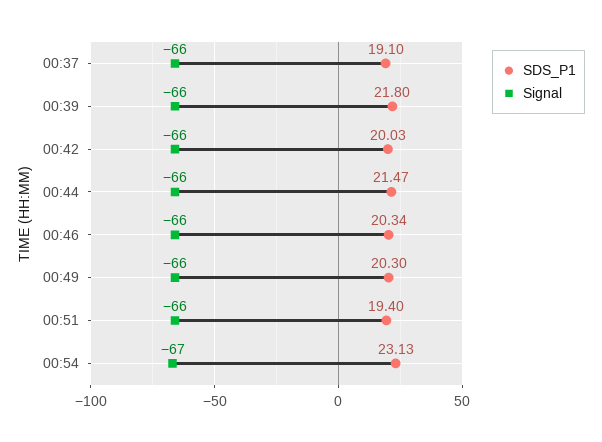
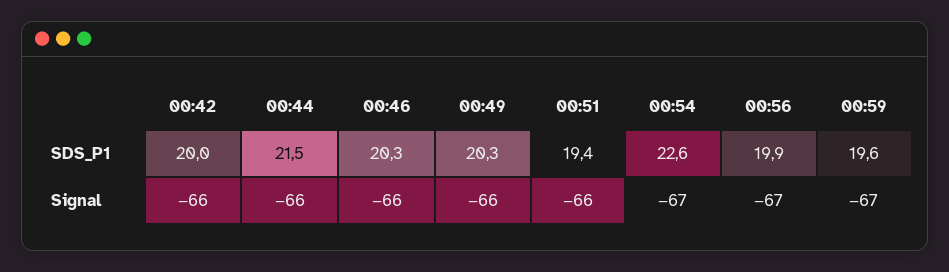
SDS_P1, 00:37: 19.1 -> none
Signal, 00:37: -66 -> none
SDS_P1, 00:39: 21.8 -> none
Signal, 00:39: -66 -> none
SDS_P1, 00:54: 23.13 -> 22.6
SDS_P1, 00:56: none -> 19.9
SDS_P1, 00:59: none -> 19.6
Signal, 00:56: none -> -67
Signal, 00:59: none -> -67

